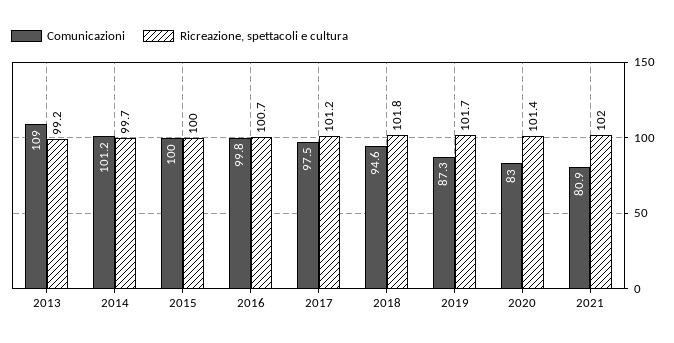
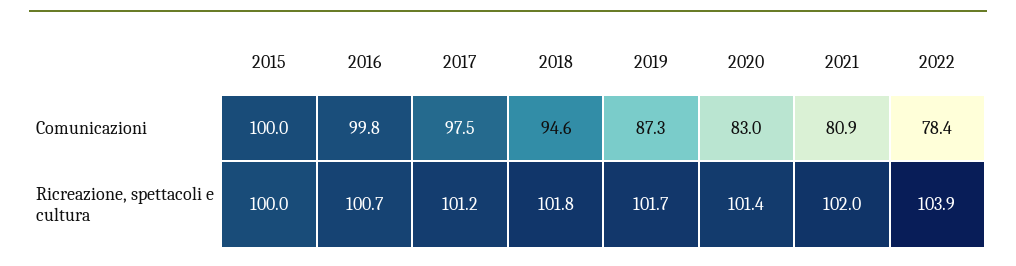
Comunicazioni, 2013: 109 -> none
Ricreazione, spettacoli e cultura, 2013: 99.2 -> none
Comunicazioni, 2014: 101.2 -> none
Ricreazione, spettacoli e cultura, 2014: 99.7 -> none
Comunicazioni, 2022: none -> 78.4
Ricreazione, spettacoli e cultura, 2022: none -> 103.9

